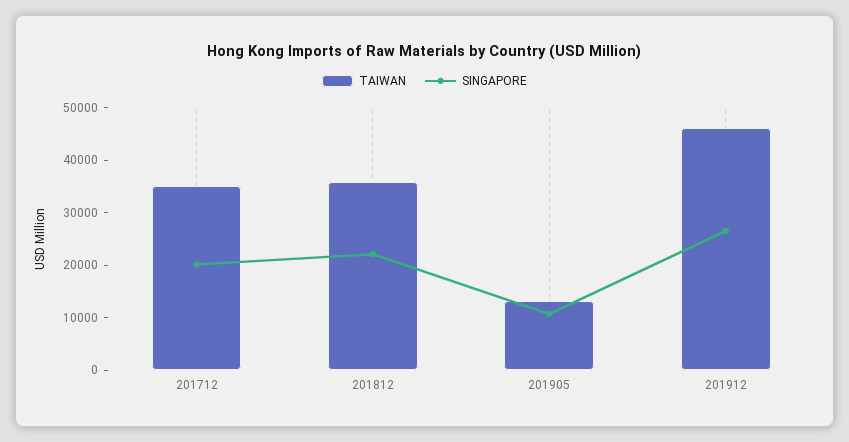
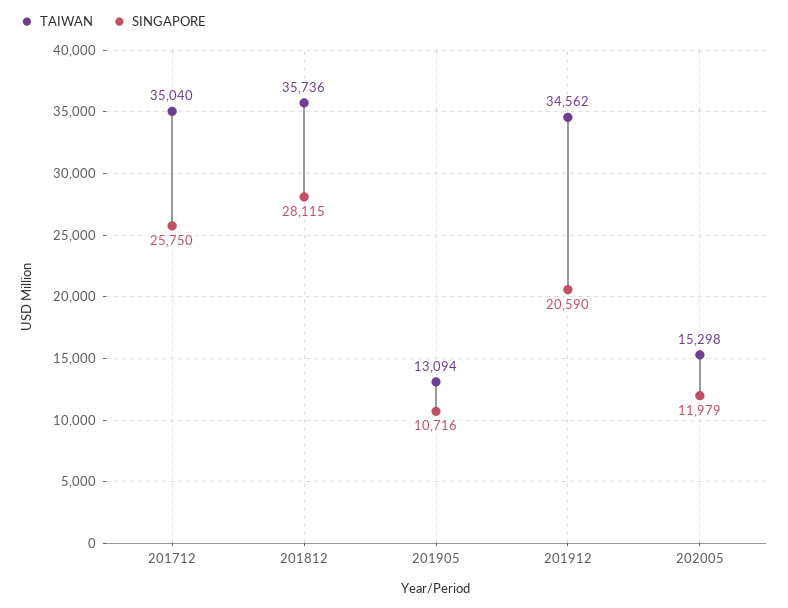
SINGAPORE, 201712: 20000 -> 25750
SINGAPORE, 201812: 22000 -> 28115
TAIWAN, 201912: 46000 -> 34562
SINGAPORE, 201912: 26000 -> 20590
TAIWAN, 202005: none -> 15298
SINGAPORE, 202005: none -> 11979

